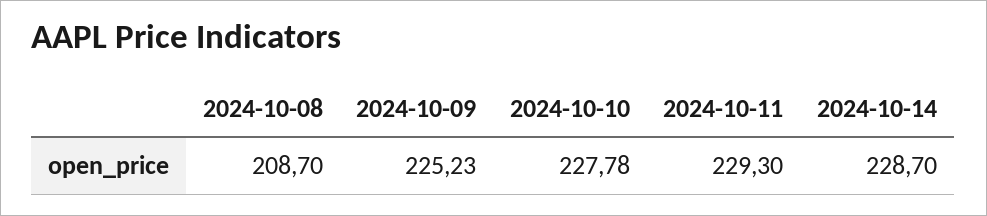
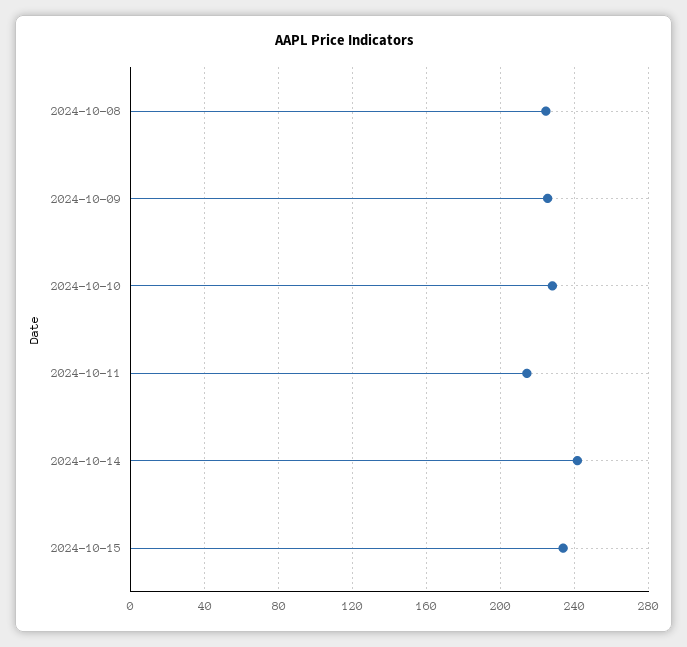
2024-10-08: 208.7 -> 225
2024-10-11: 229.3 -> 215
2024-10-14: 228.7 -> 240
2024-10-15: none -> 235

